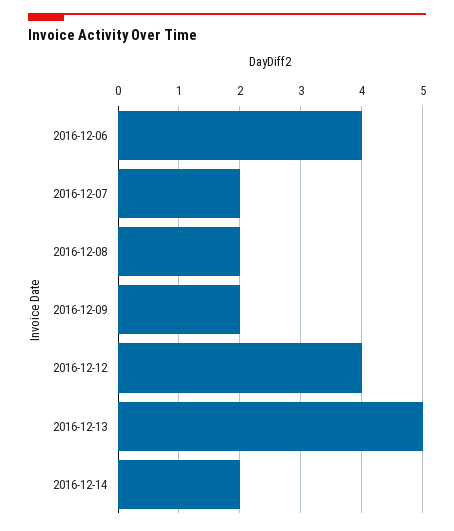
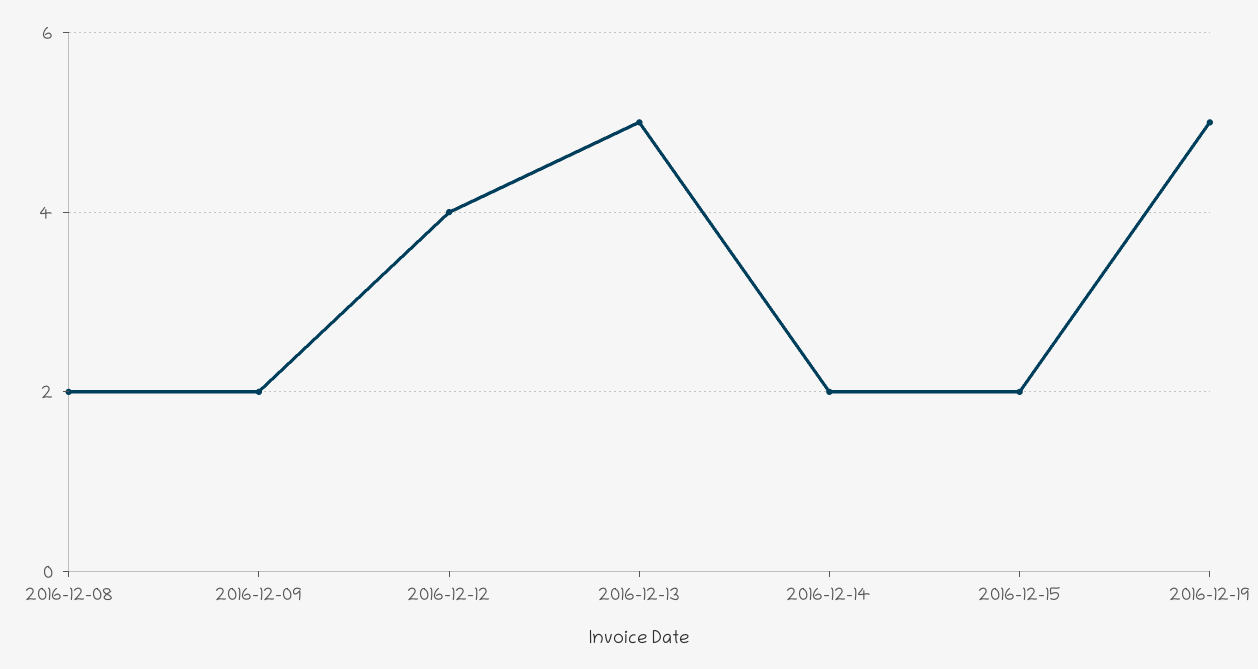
2016-12-06: 4 -> none
2016-12-07: 2 -> none
2016-12-15: none -> 2
2016-12-19: none -> 5

